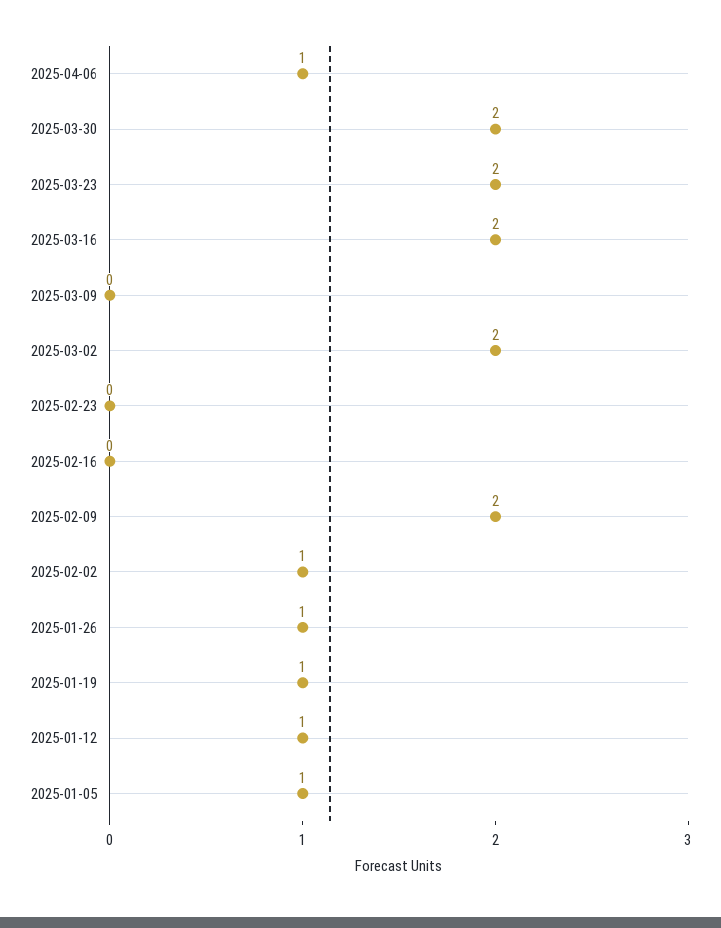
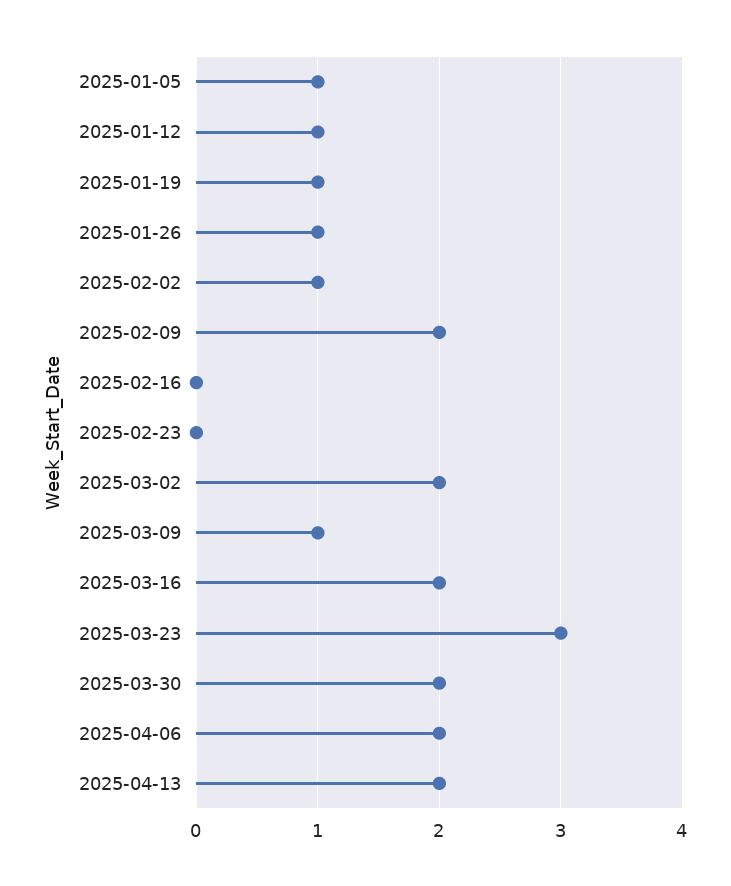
2025-04-06: 1 -> 2
2025-03-23: 2 -> 3
2025-03-09: 0 -> 1
2025-04-13: none -> 2

